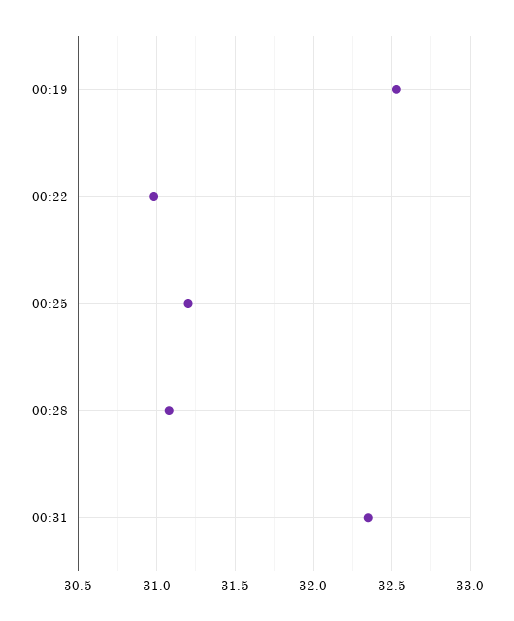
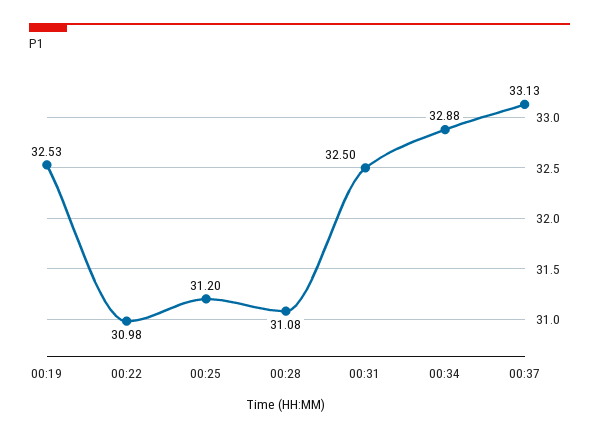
00:31: 32.35 -> 32.5
00:34: none -> 32.88
00:37: none -> 33.13

